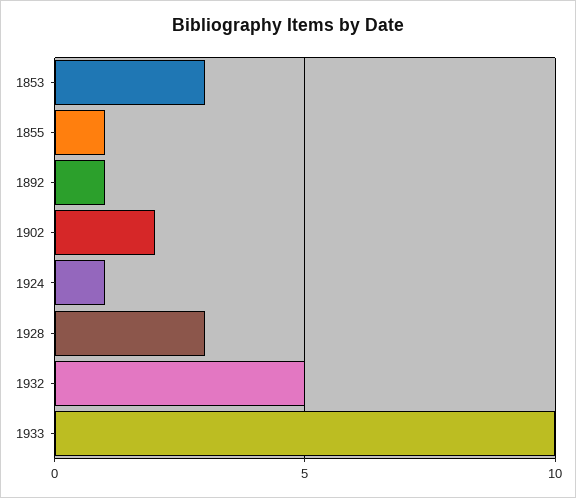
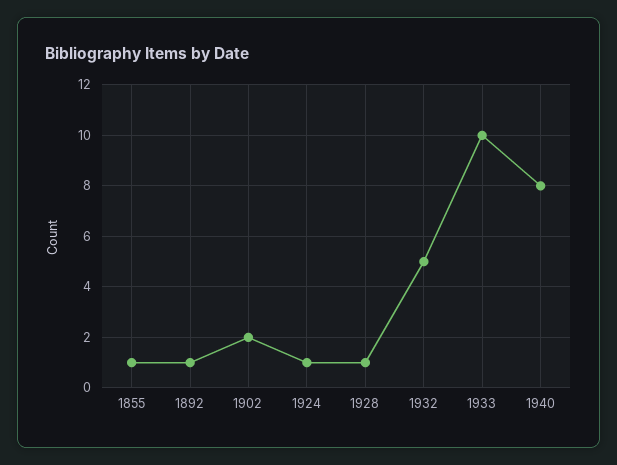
1853: 3 -> none
1928: 3 -> 1
1940: none -> 8

